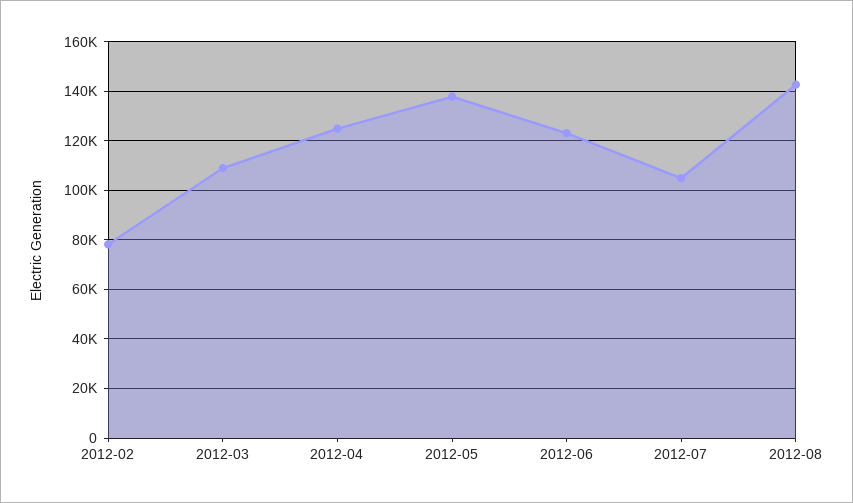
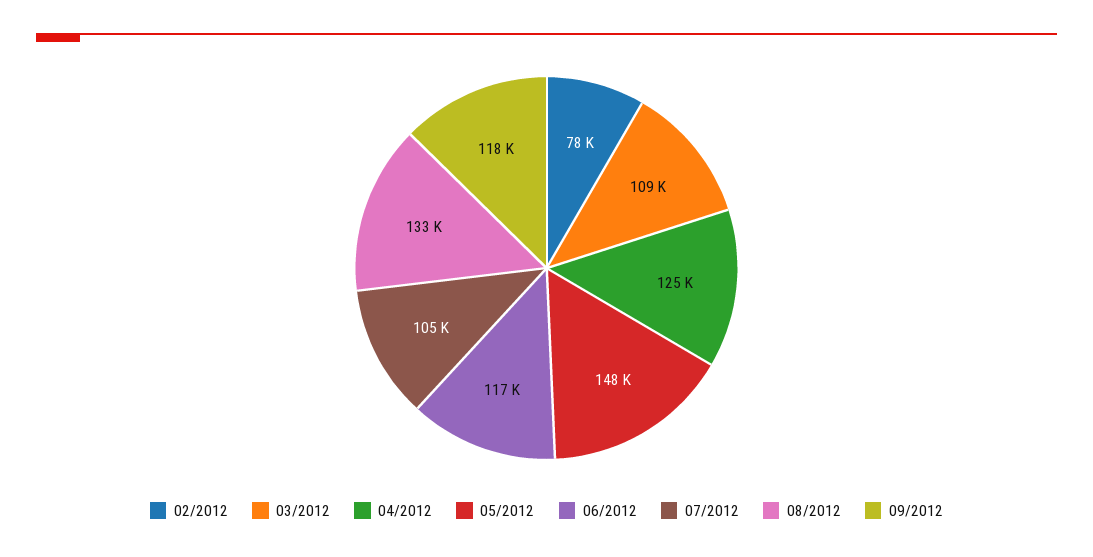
2012-05: 137500 -> 148000
2012-06: 122500 -> 117000
2012-08: 142500 -> 133000
09/2012: none -> 118000

